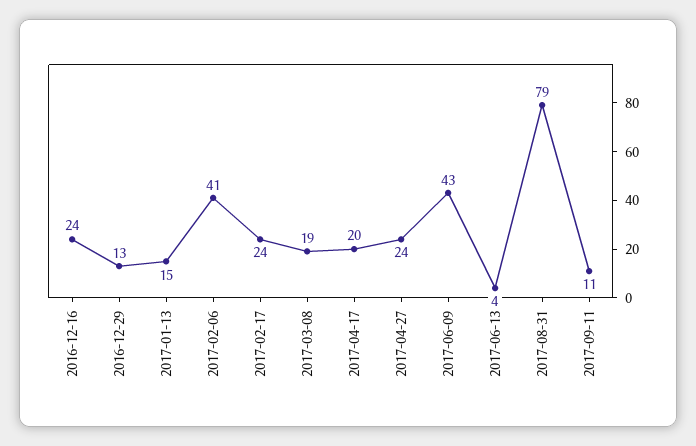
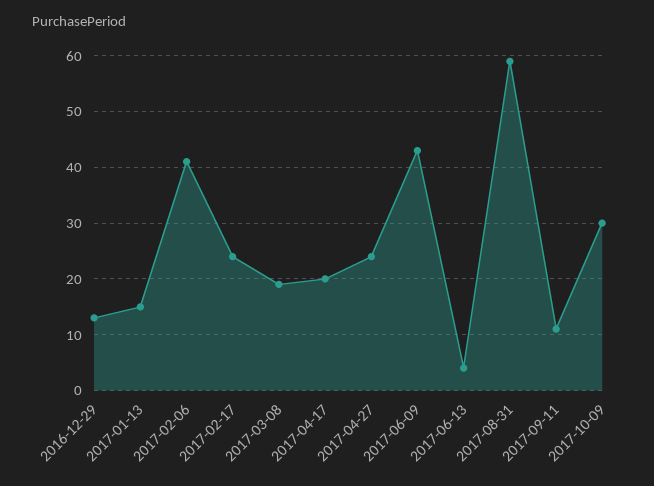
2016-12-16: 24 -> none
2017-08-31: 79 -> 60
2017-10-09: none -> 30

